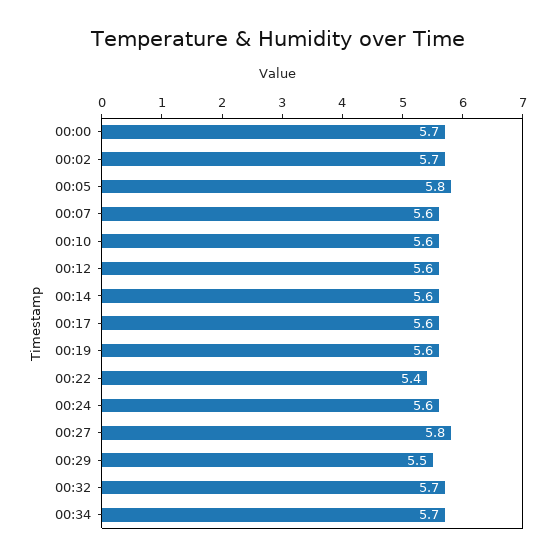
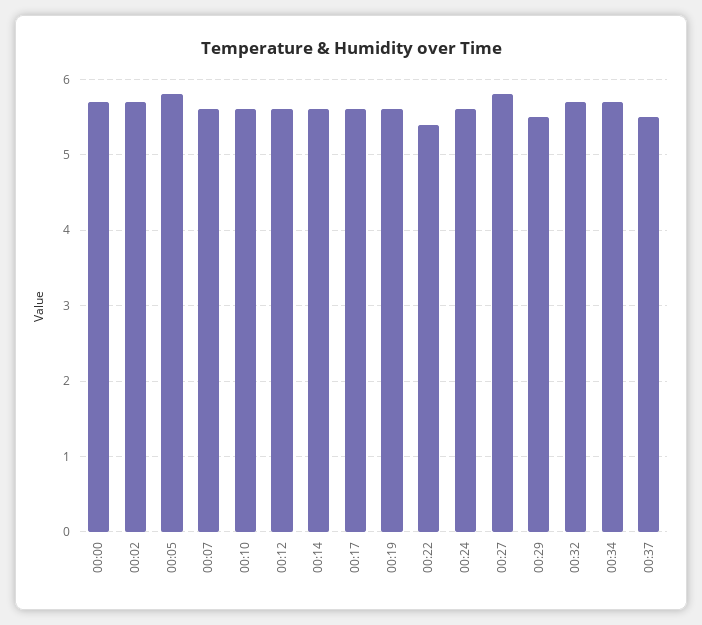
00:37: none -> 5.5

